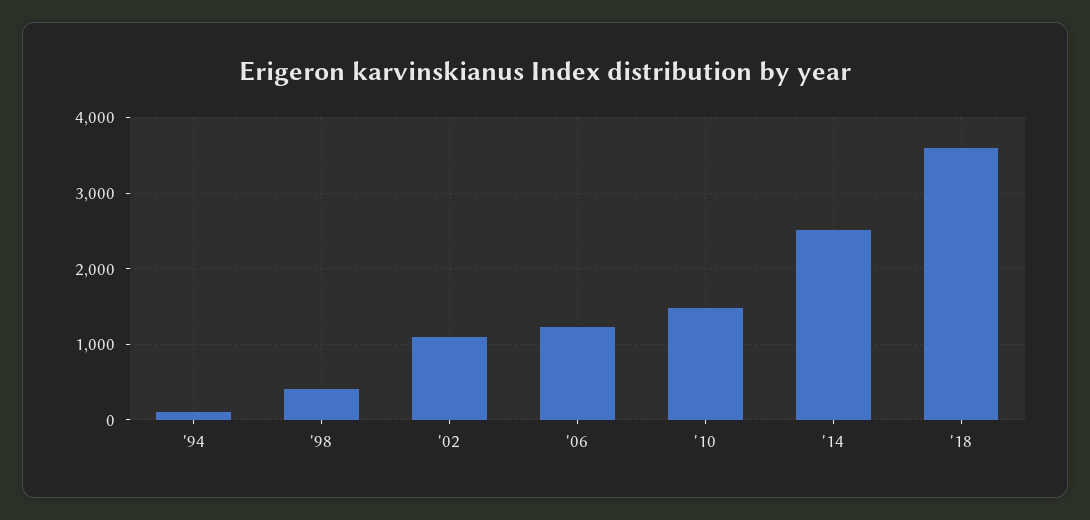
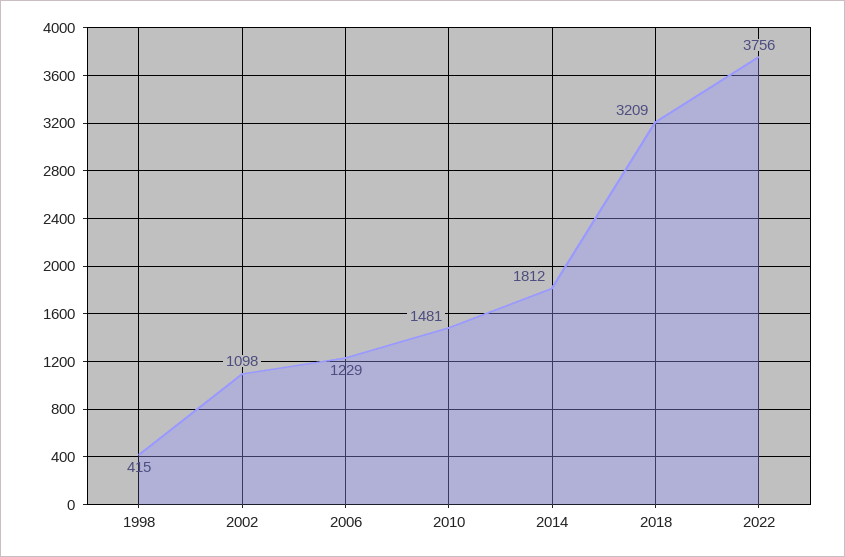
'94: 100 -> none
'14: 2500 -> 1812
'18: 3600 -> 3209
2022: none -> 3756

